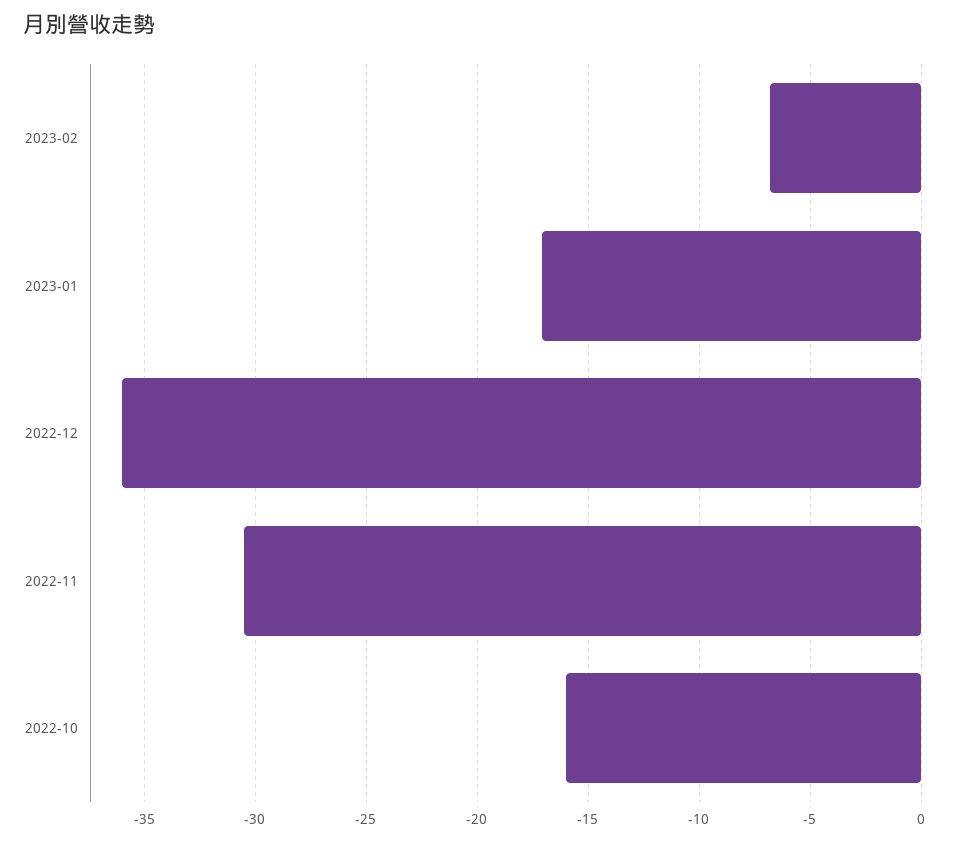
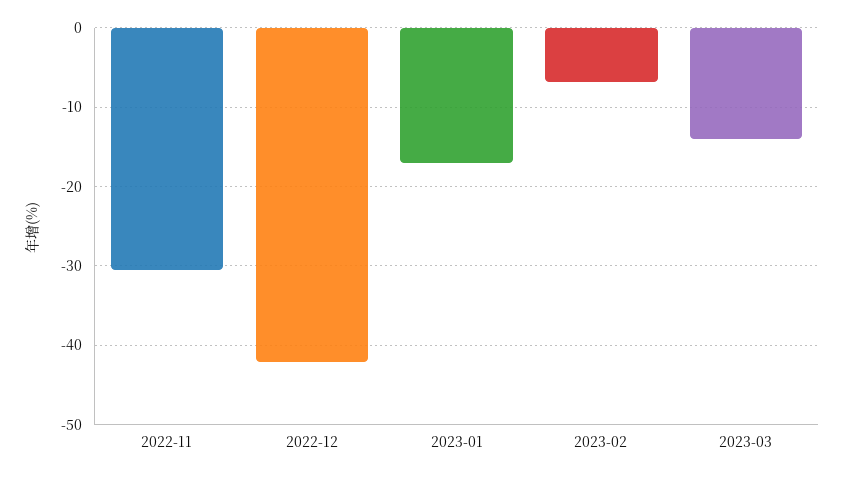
2022-12: -36 -> -42
2022-10: -16 -> none
2023-03: none -> -14

